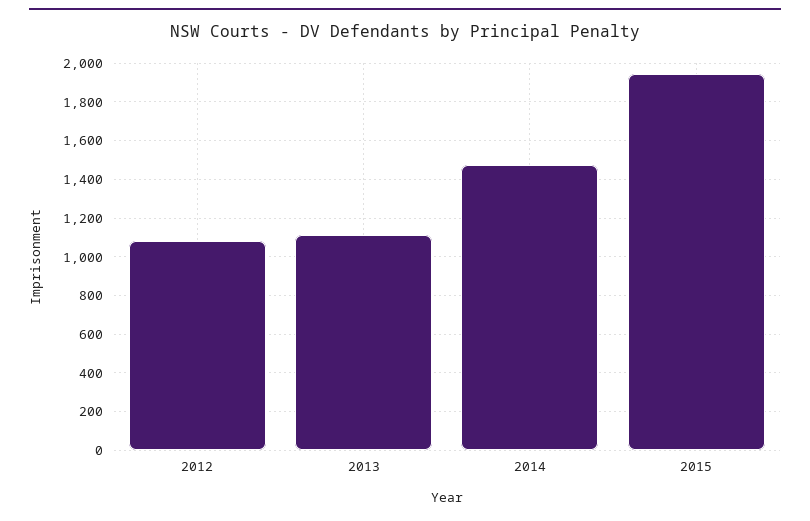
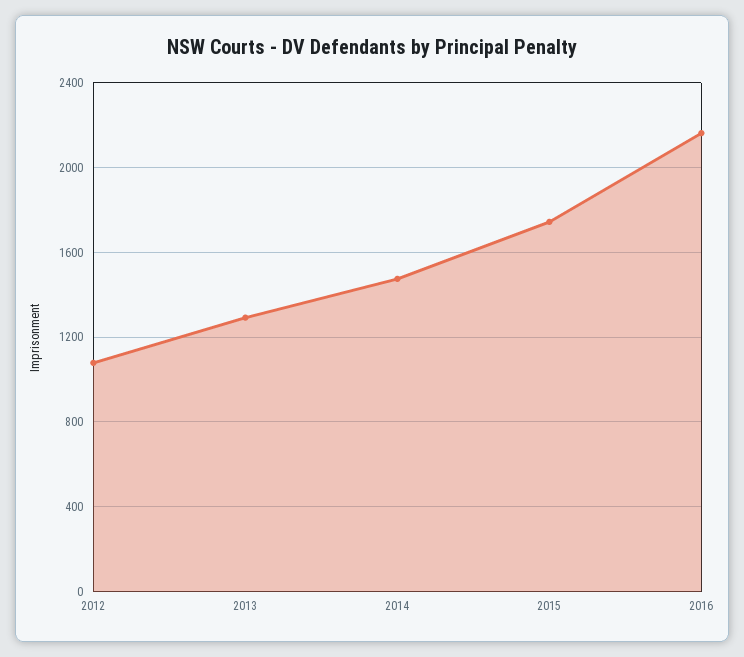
2013: 1100 -> 1300
2015: 1950 -> 1750
2016: none -> 2150

